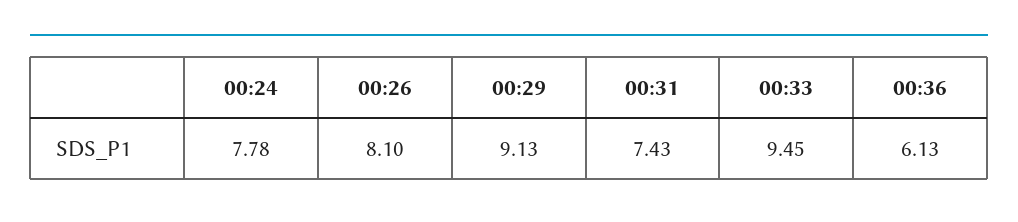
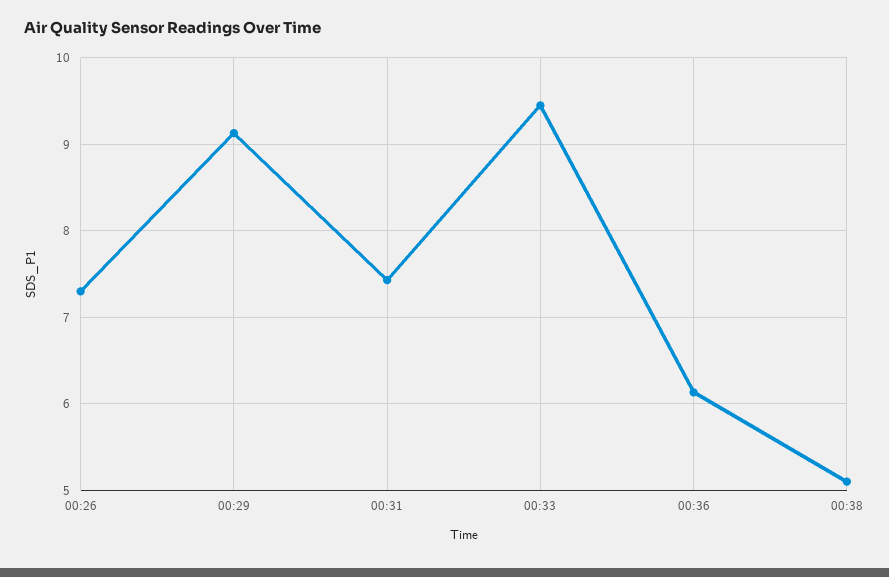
00:24: 7.78 -> none
00:26: 8.1 -> 7.3
00:38: none -> 5.1

